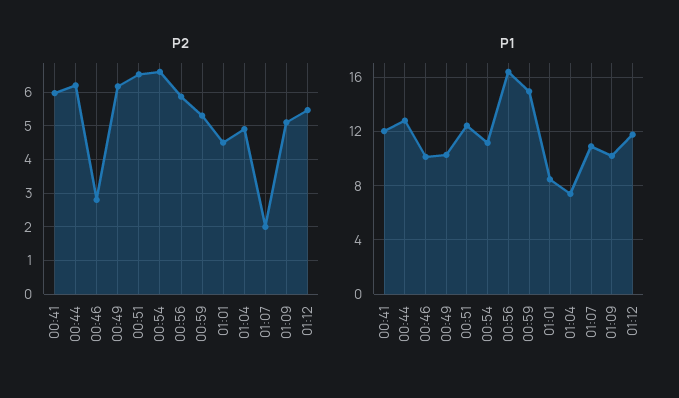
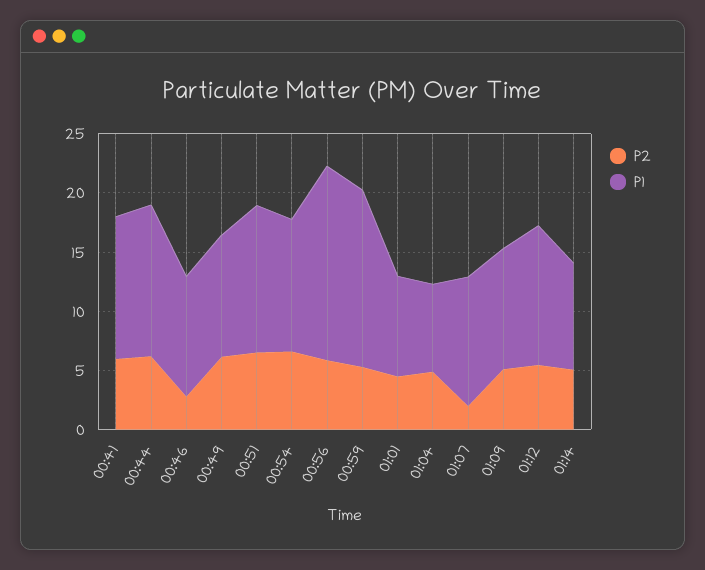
P2, 01:14: none -> 5
P1, 01:14: none -> 9

